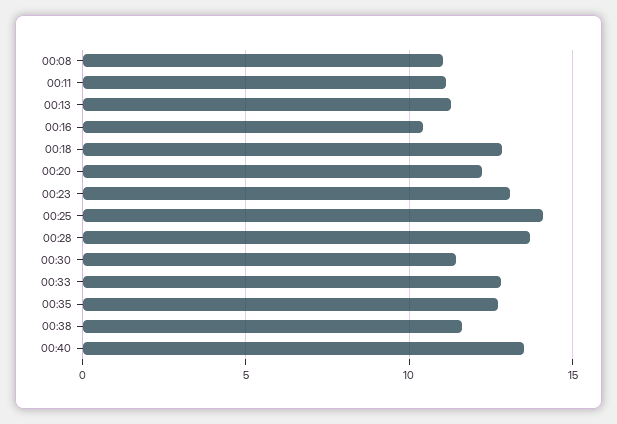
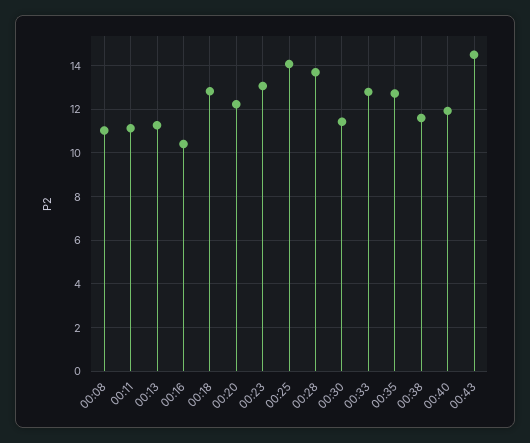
00:40: 13.5 -> 12
00:43: none -> 14.5

